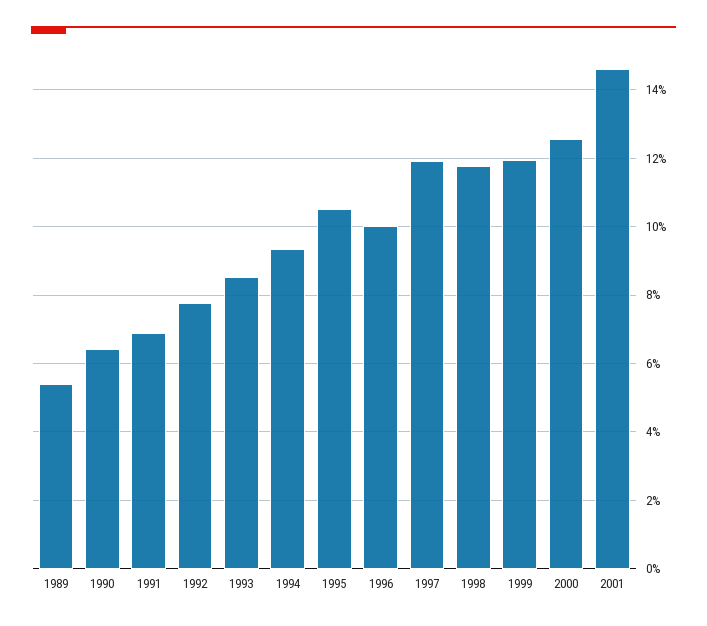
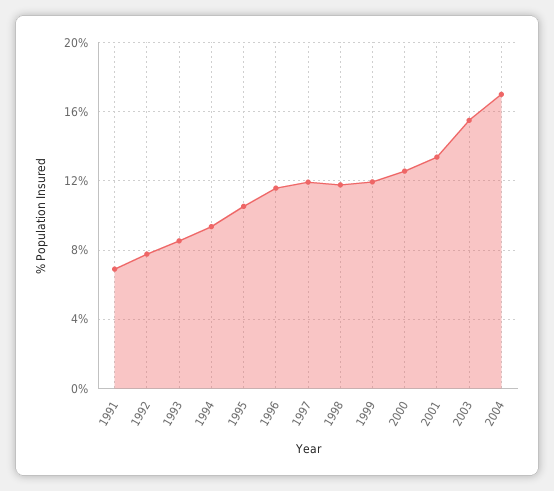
1989: 5.4 -> none
1990: 6.4 -> none
1996: 10 -> 11.5
2001: 14.6 -> 13.5
2003: none -> 15.5
2004: none -> 17

